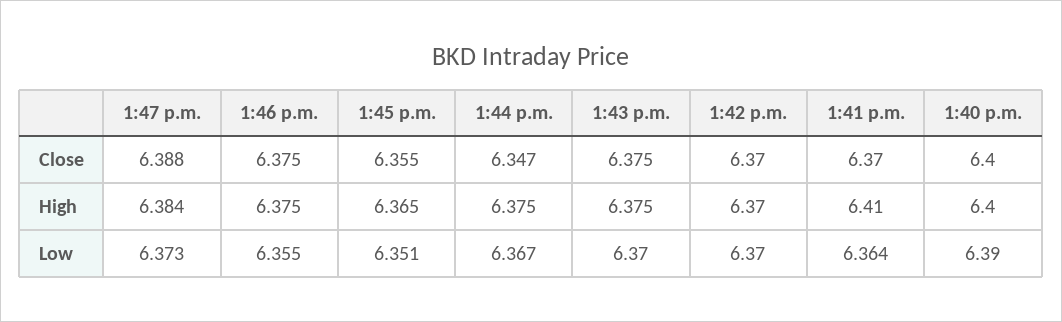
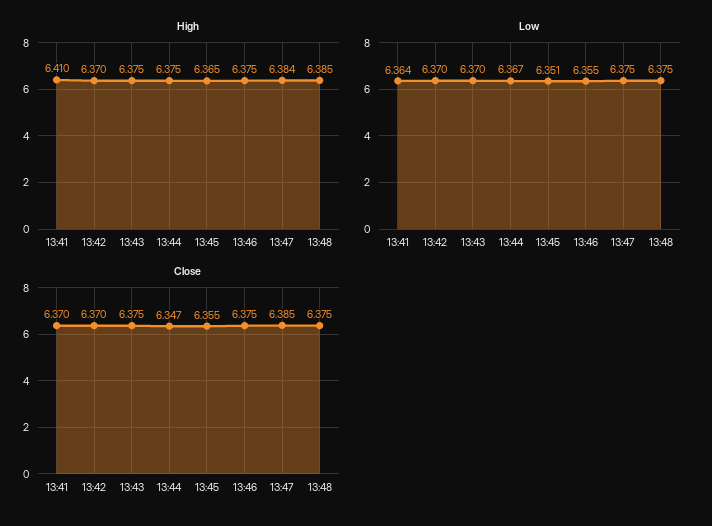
Close, 1:47 p.m.: 6.388 -> 6.385
Close, 1:40 p.m.: 6.4 -> none
High, 1:40 p.m.: 6.4 -> none
Low, 1:47 p.m.: 6.373 -> 6.375
Low, 1:40 p.m.: 6.39 -> none
High, 13:48: none -> 6.385
Low, 13:48: none -> 6.375
Close, 13:48: none -> 6.375

